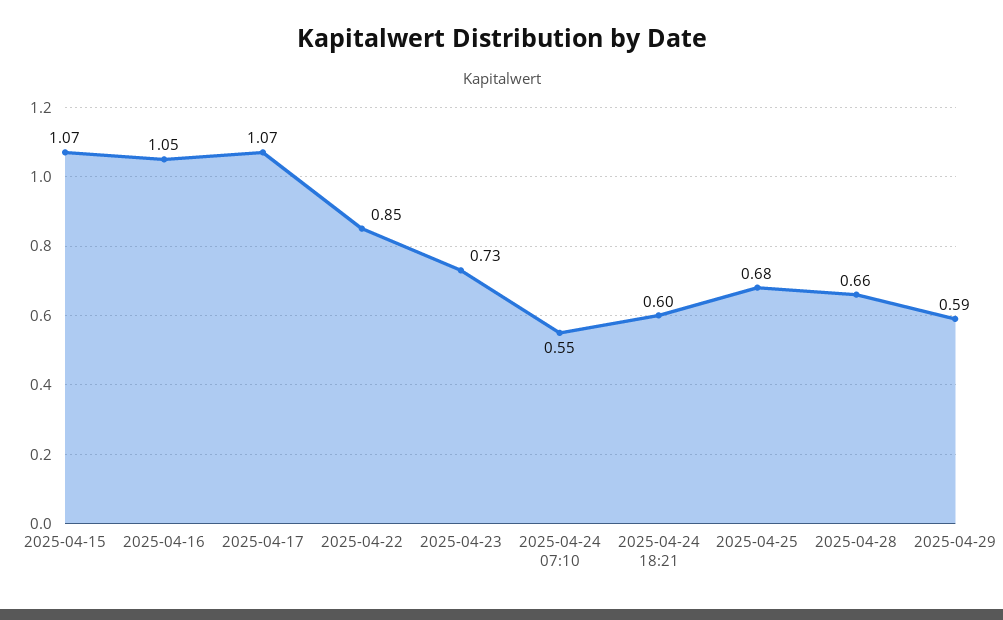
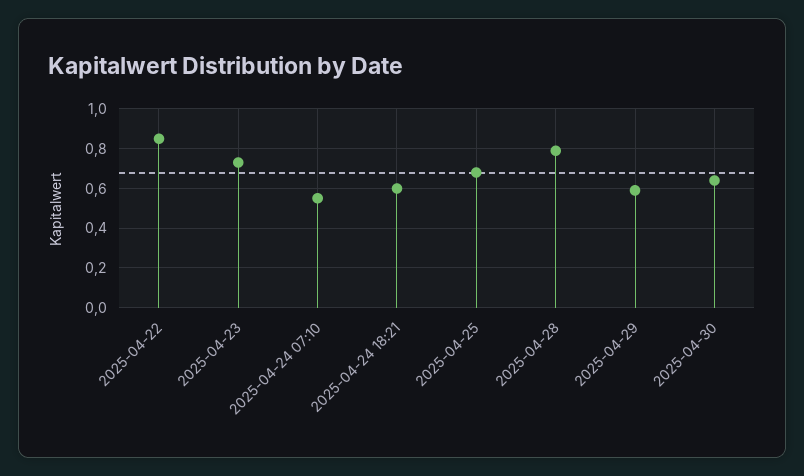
2025-04-15: 1.07 -> none
2025-04-16: 1.05 -> none
2025-04-17: 1.07 -> none
2025-04-28: 0.66 -> 0.8
2025-04-30: none -> 0.65

